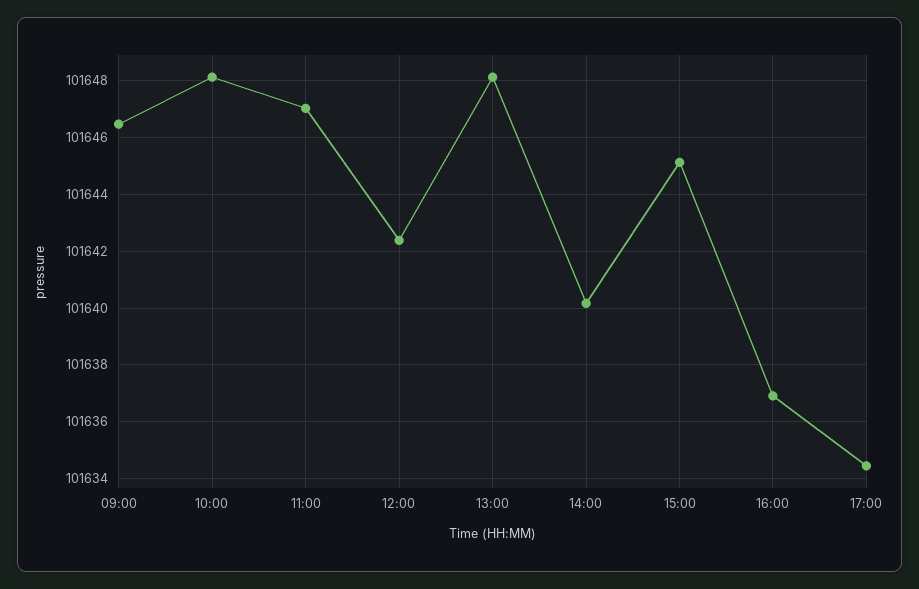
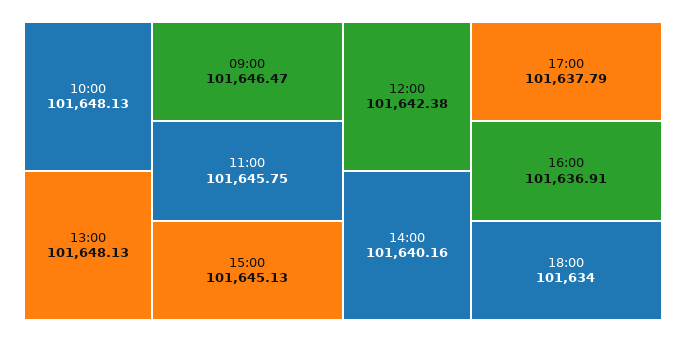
11:00: 101647 -> 101645.75
17:00: 101634.5 -> 101637.79
18:00: none -> 101634

